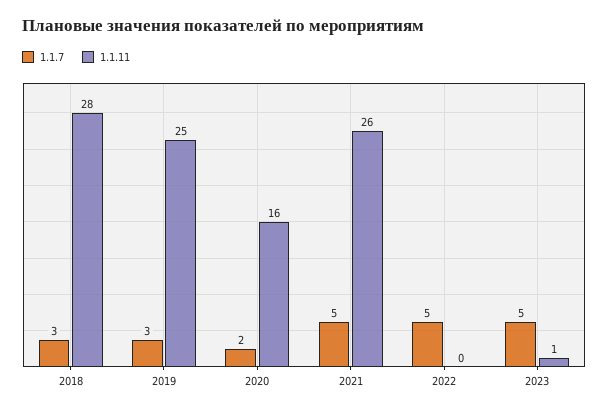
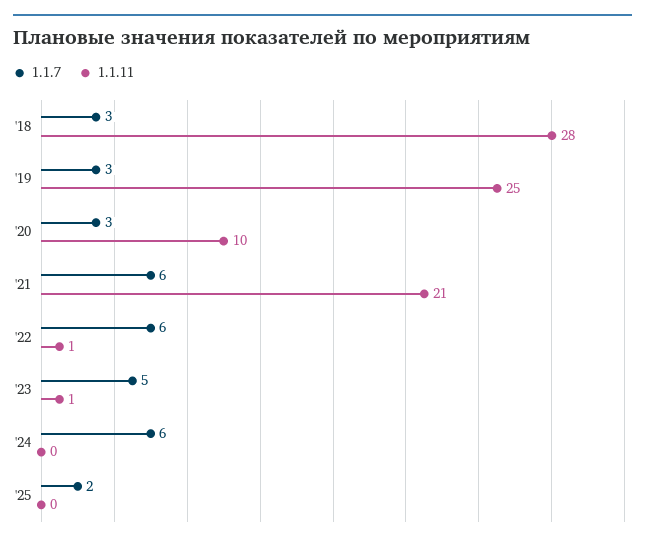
1.1.7, 2020: 2 -> 3
1.1.11, 2020: 16 -> 10
1.1.7, 2021: 5 -> 6
1.1.11, 2021: 26 -> 21
1.1.7, 2022: 5 -> 6
1.1.11, 2022: 0 -> 1
1.1.7, '24: none -> 6
1.1.11, '24: none -> 0
1.1.7, '25: none -> 2
1.1.11, '25: none -> 0

